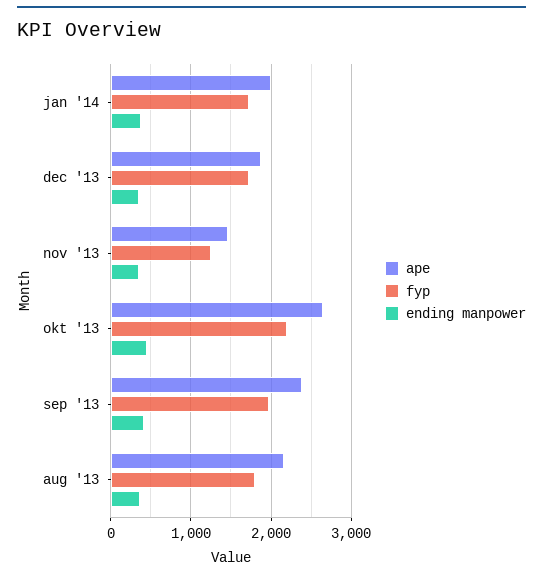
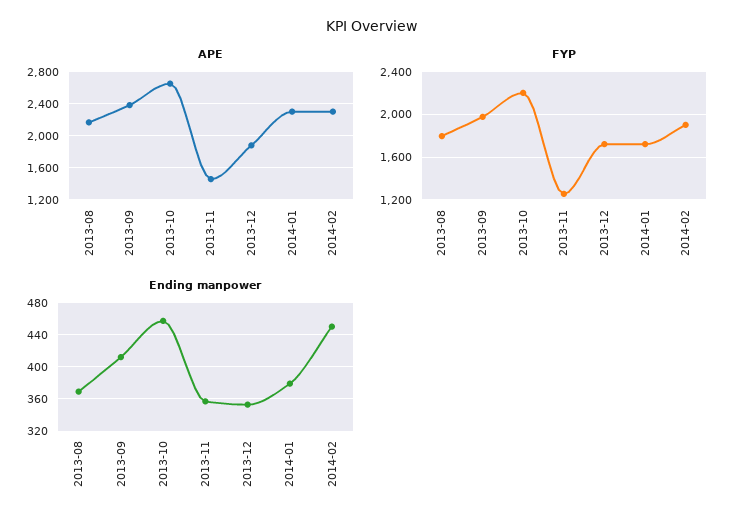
ape, jan '14: 2000 -> 2300
ape, 2014-02: none -> 2300
fyp, 2014-02: none -> 1900
ending manpower, 2014-02: none -> 450

